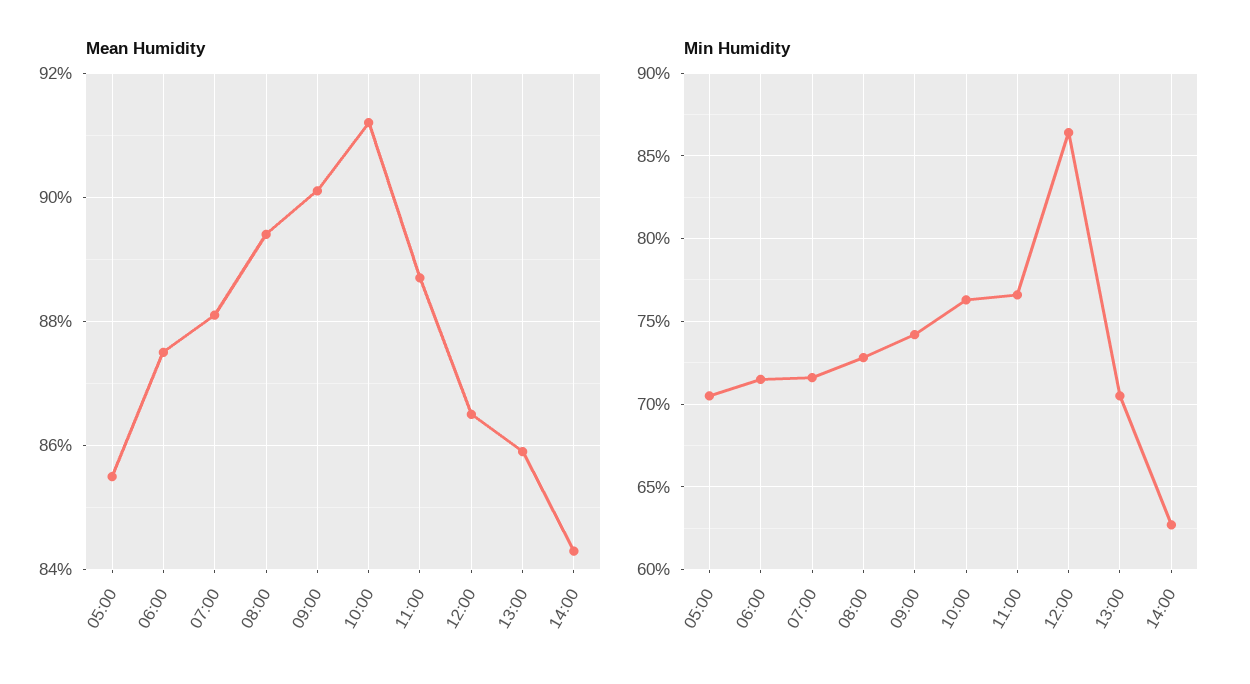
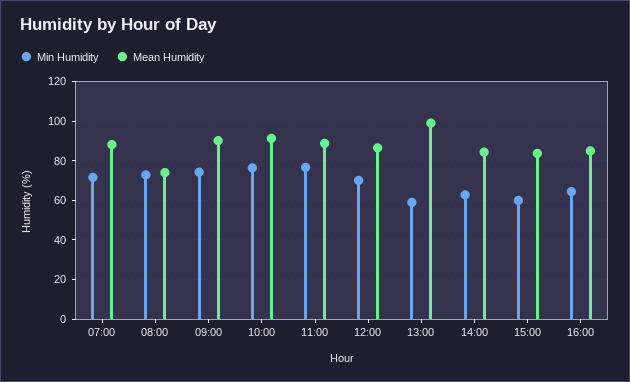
Mean Humidity, 05:00: 85.5 -> none
Mean Humidity, 06:00: 87.5 -> none
Mean Humidity, 08:00: 89.5 -> 75
Mean Humidity, 13:00: 86 -> 100
Min Humidity, 05:00: 70.5 -> none
Min Humidity, 06:00: 71.5 -> none
Min Humidity, 12:00: 86.5 -> 70
Min Humidity, 13:00: 70.5 -> 60
Min Humidity, 15:00: none -> 60
Mean Humidity, 15:00: none -> 85
Min Humidity, 16:00: none -> 65
Mean Humidity, 16:00: none -> 85

